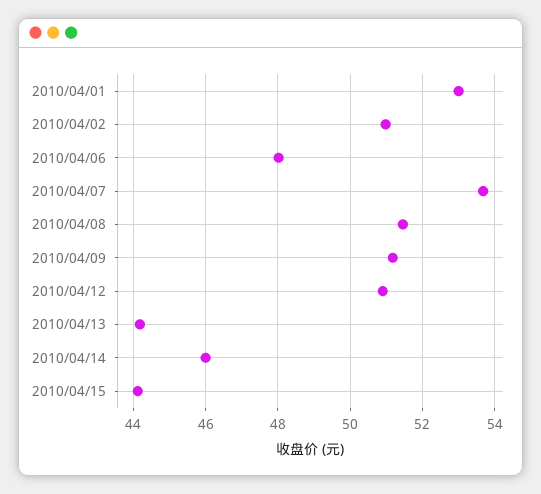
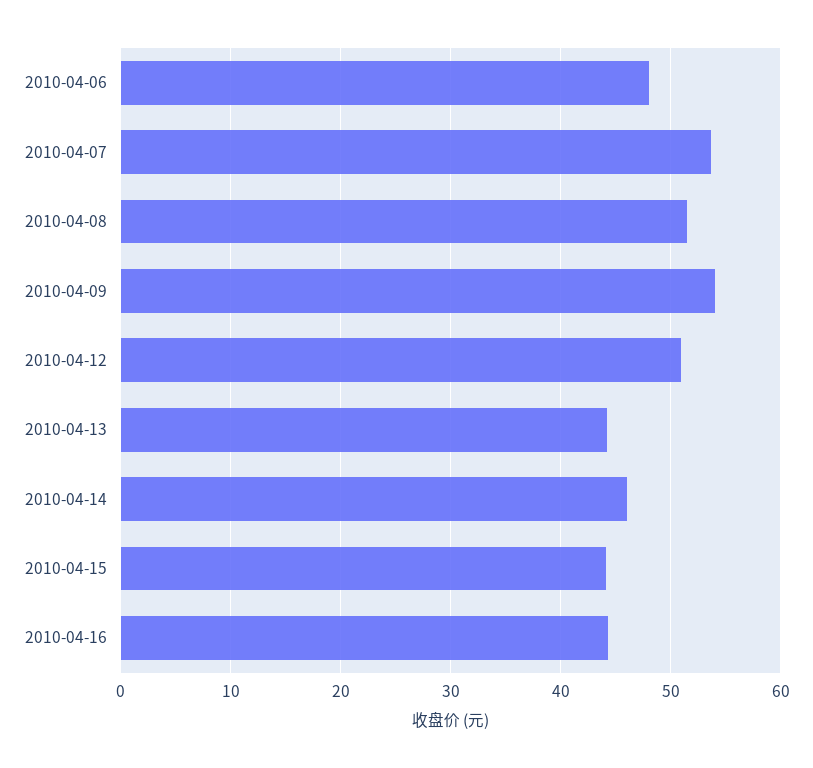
2010/04/01: 53 -> none
2010/04/02: 51 -> none
2010/04/09: 51.2 -> 54
2010-04-16: none -> 44

